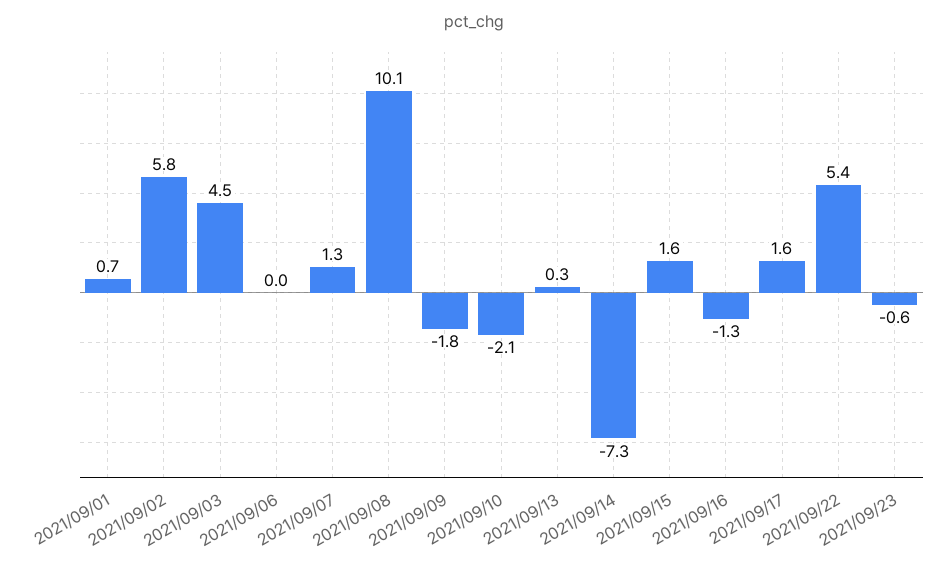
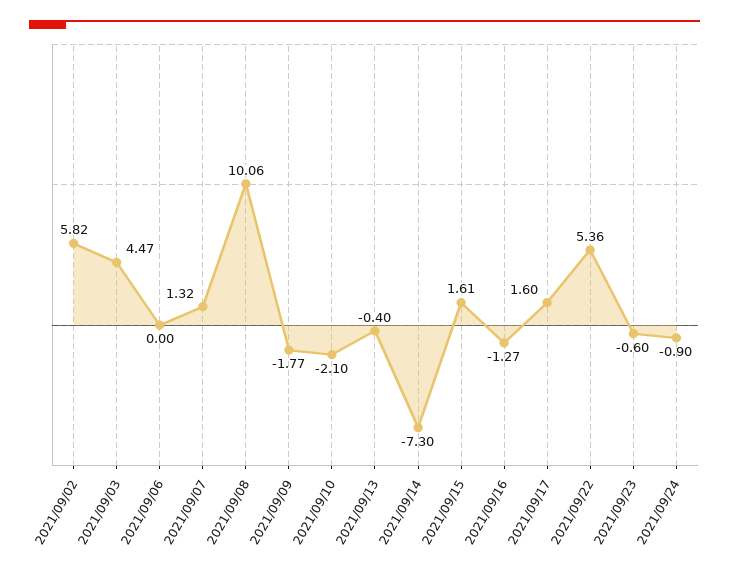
2021/09/01: 0.7 -> none
2021/09/13: 0.3 -> -0.4
2021/09/24: none -> -0.9

